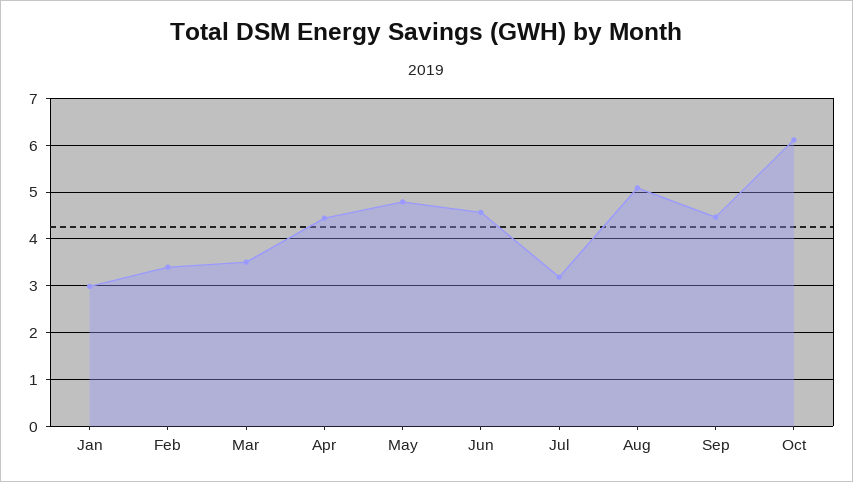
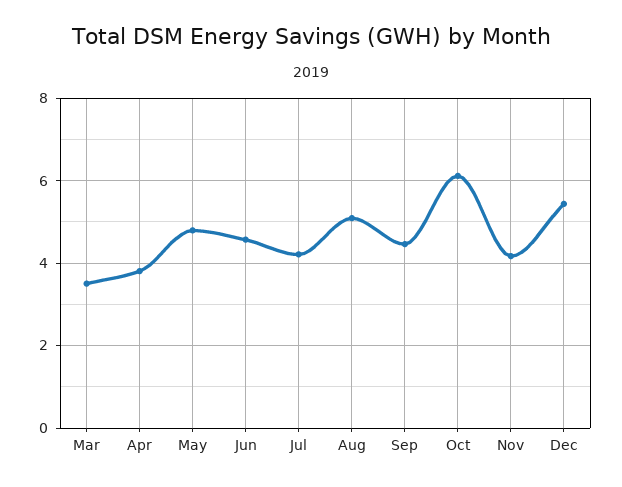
Jan: 3 -> none
Feb: 3.4 -> none
Apr: 4.4 -> 3.8
Jul: 3.2 -> 4.2
Nov: none -> 4.2
Dec: none -> 5.4

